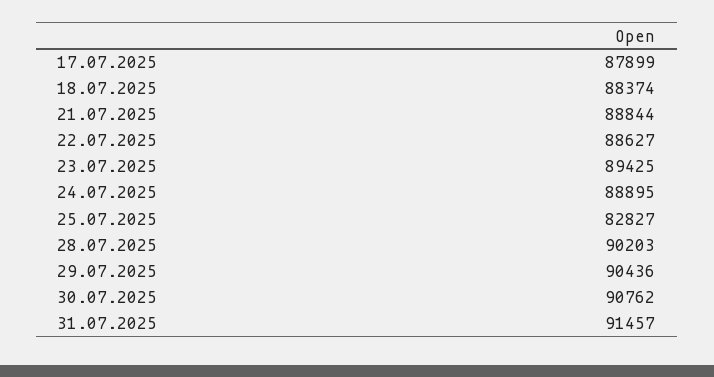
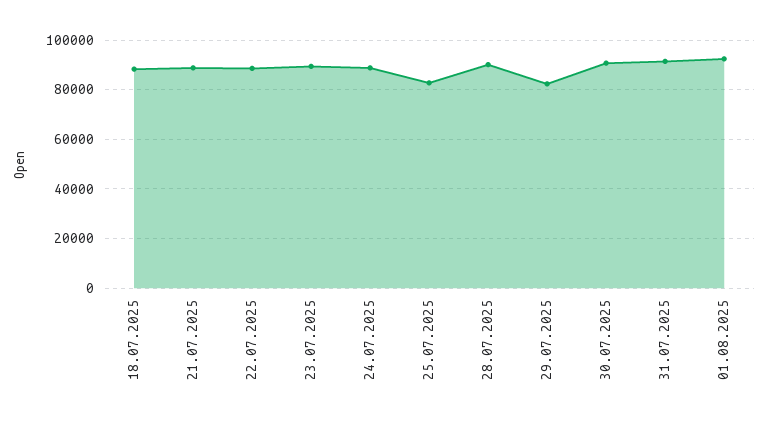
17.07.2025: 87899 -> none
29.07.2025: 90436 -> 82500
01.08.2025: none -> 92500

